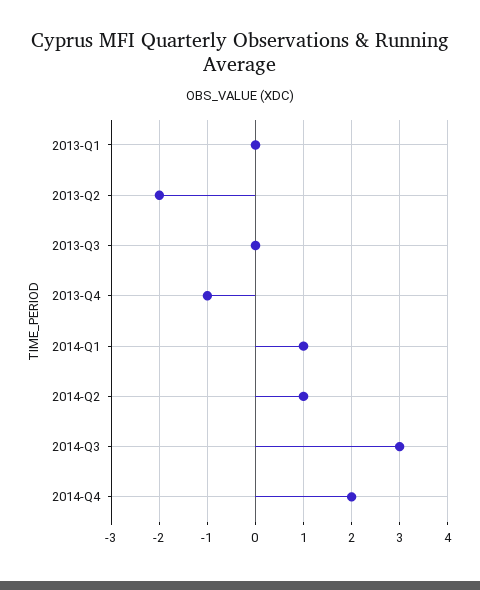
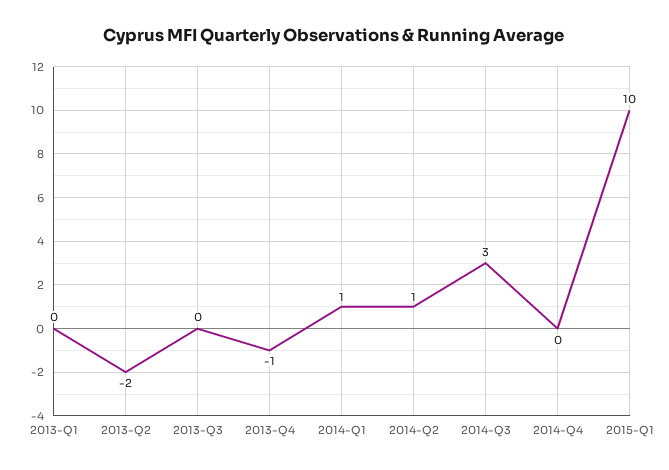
2014-Q4: 2 -> 0
2015-Q1: none -> 10

